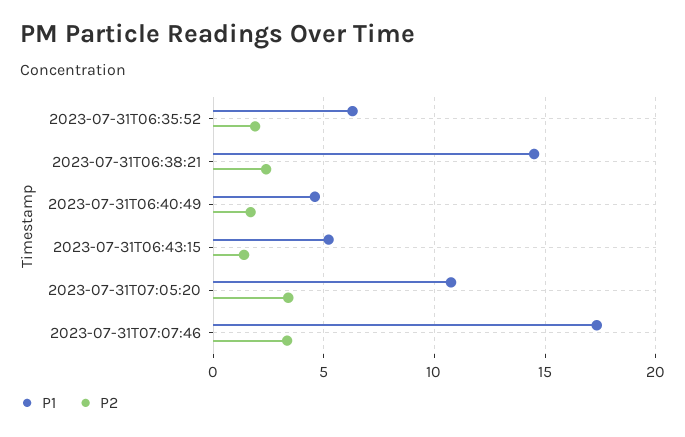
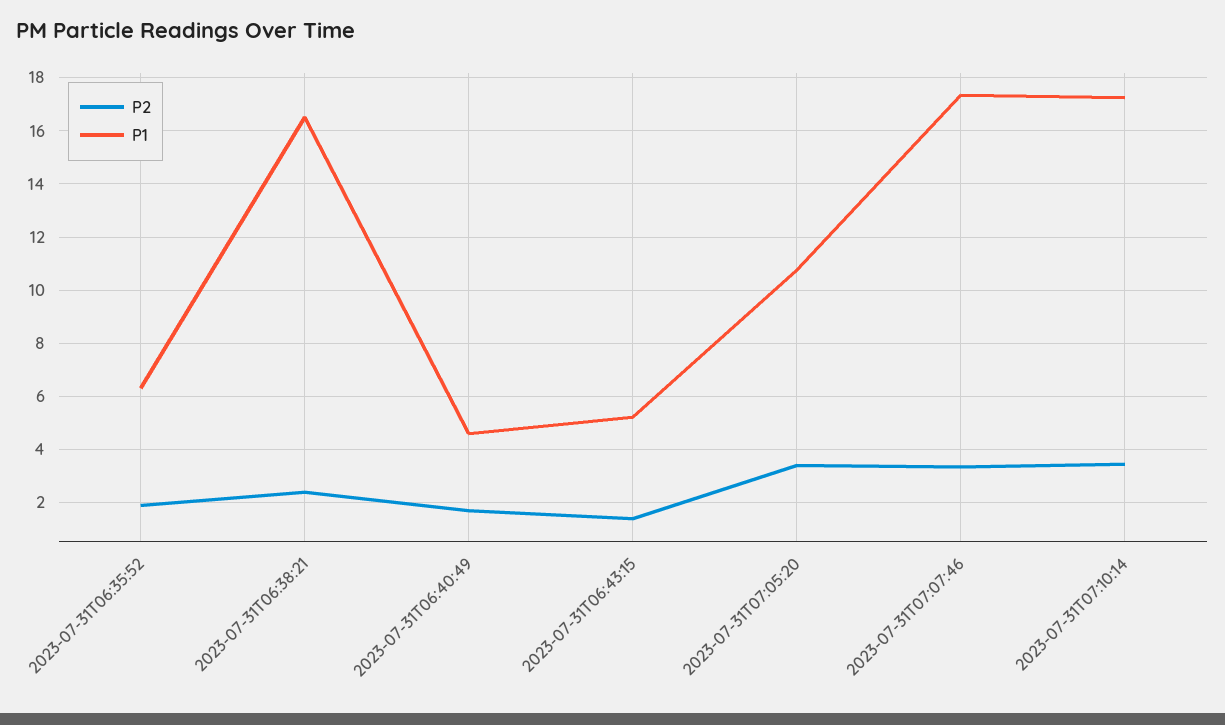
P1, 2023-07-31T06:38:21: 14.5 -> 16.5
P2, 2023-07-31T07:10:14: none -> 3.5
P1, 2023-07-31T07:10:14: none -> 17.25

